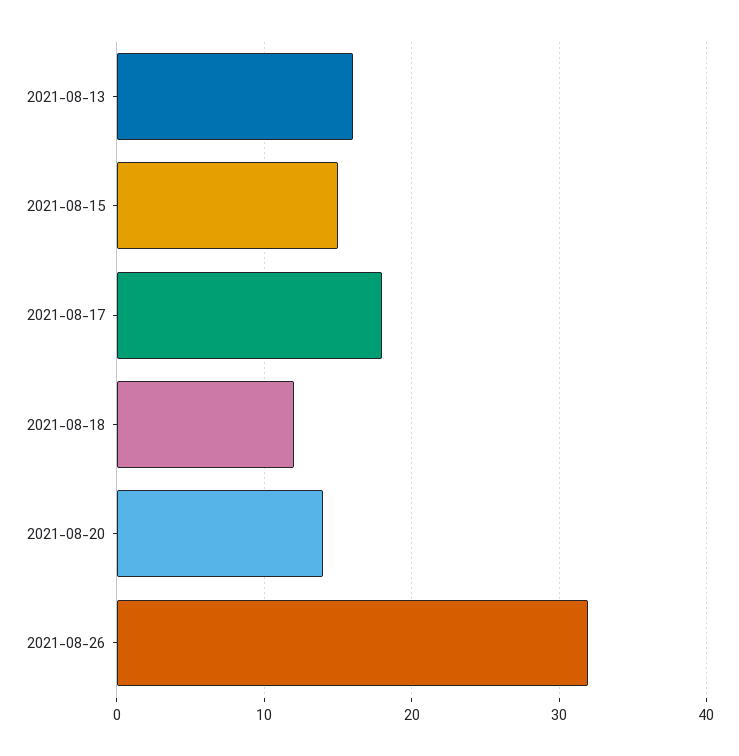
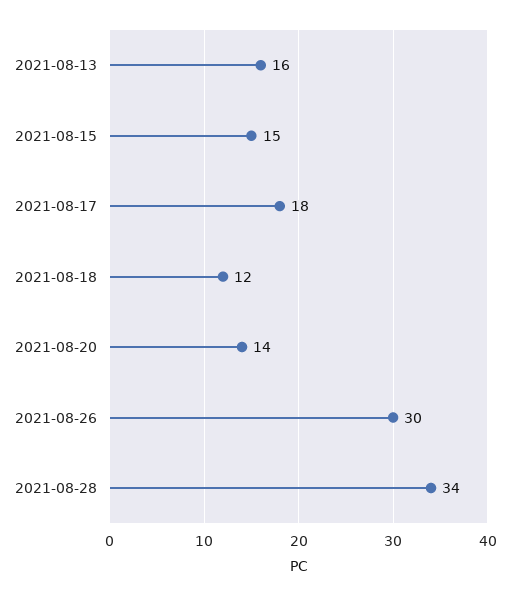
2021-08-26: 32 -> 30
2021-08-28: none -> 34

